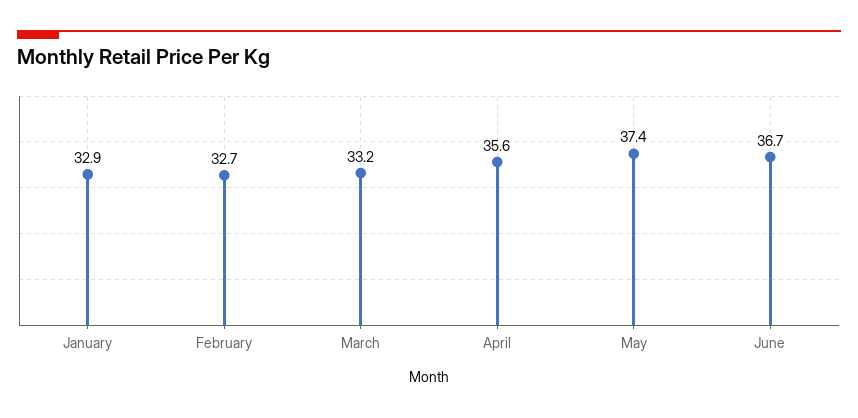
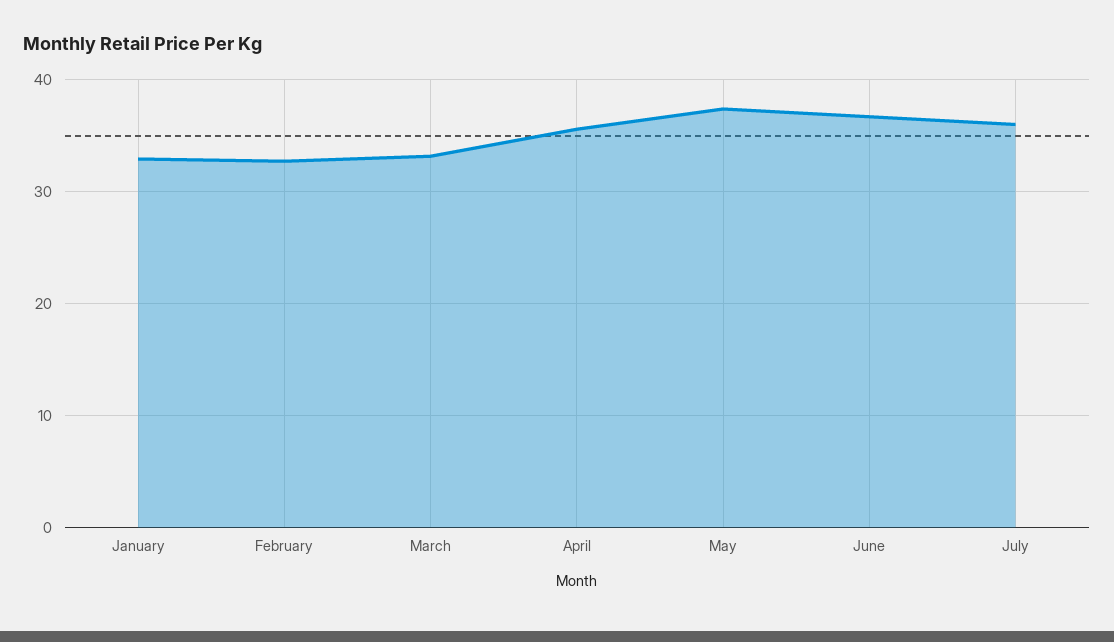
July: none -> 36

